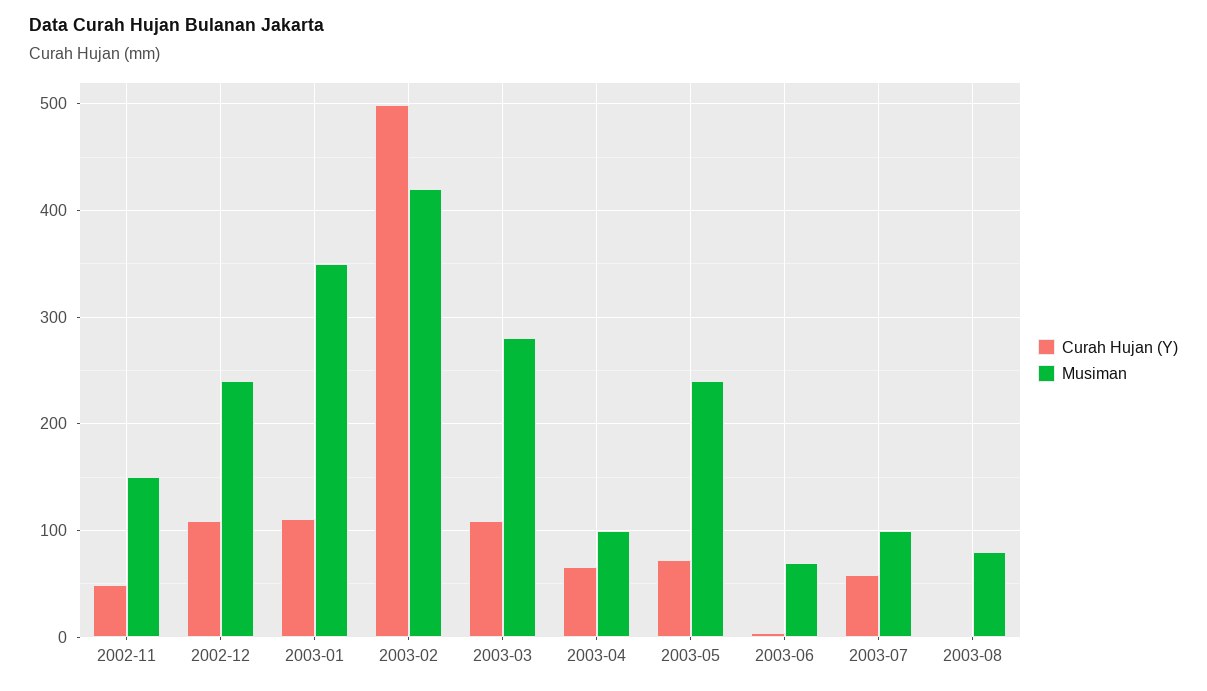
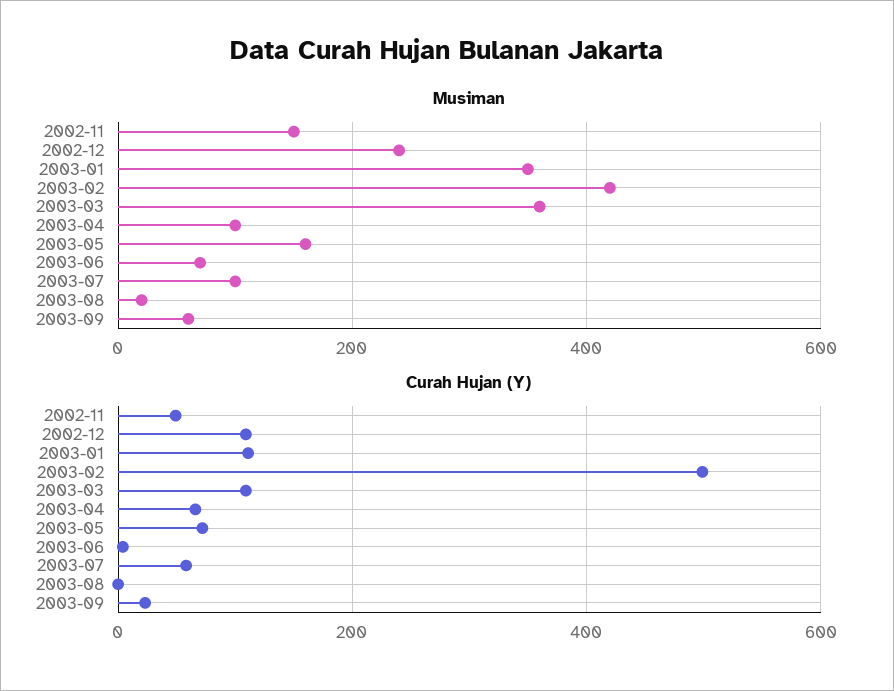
Musiman, 2003-03: 280 -> 360
Musiman, 2003-05: 240 -> 160
Musiman, 2003-08: 80 -> 20
Musiman, 2003-09: none -> 60
Curah Hujan (Y), 2003-09: none -> 20

